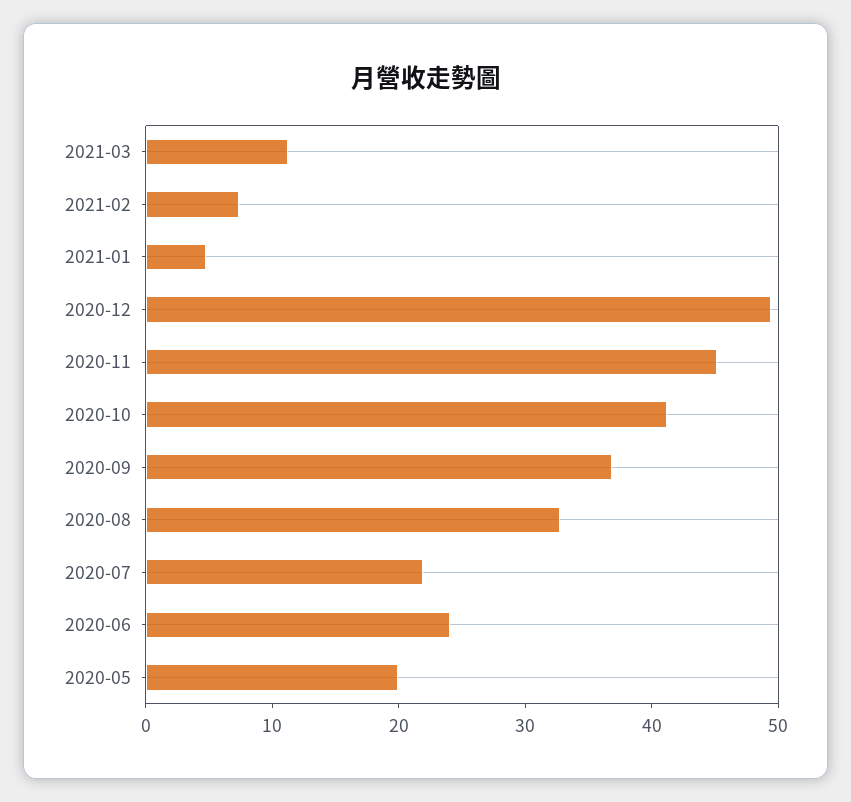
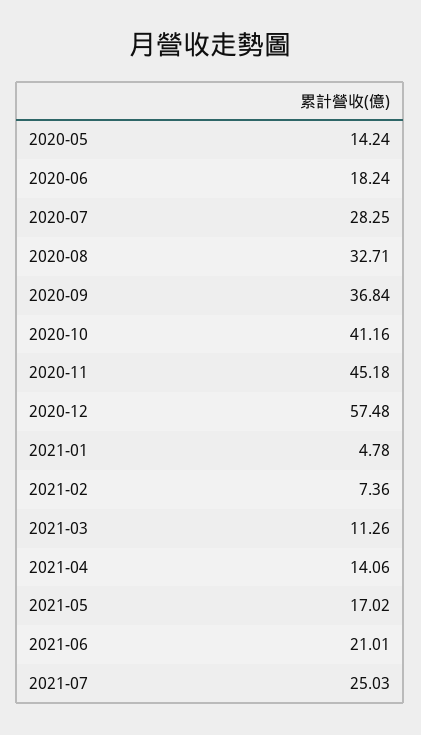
2020-12: 50 -> 57.48
2020-07: 22 -> 28.25
2020-06: 24 -> 18.24
2020-05: 20 -> 14.24
2021-04: none -> 14.06
2021-05: none -> 17.02
2021-06: none -> 21.01
2021-07: none -> 25.03

